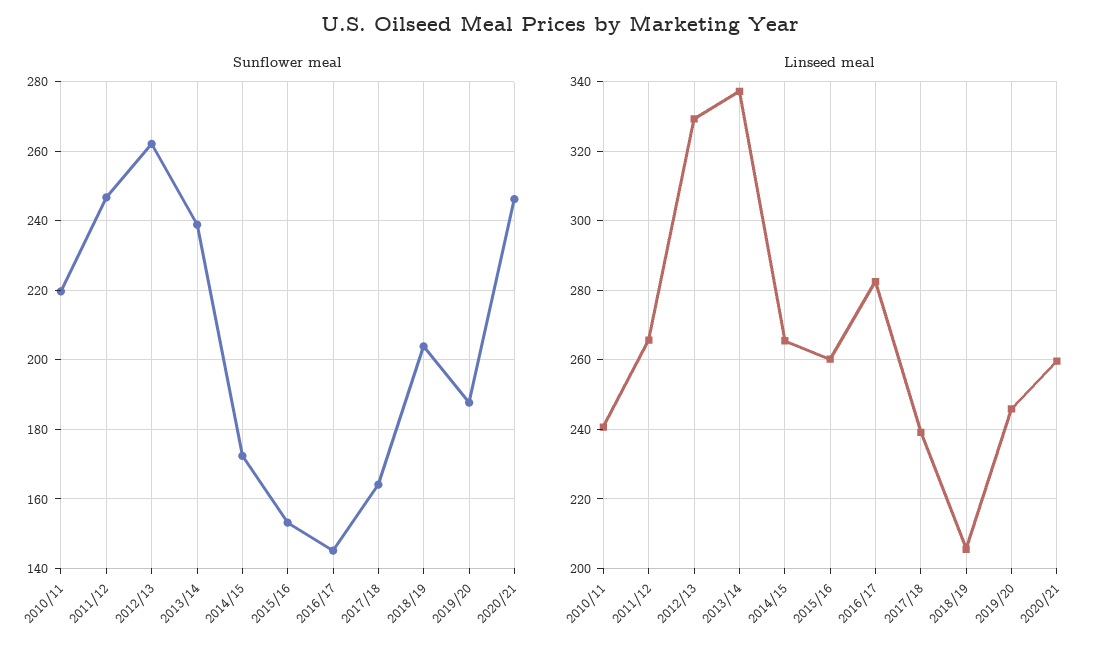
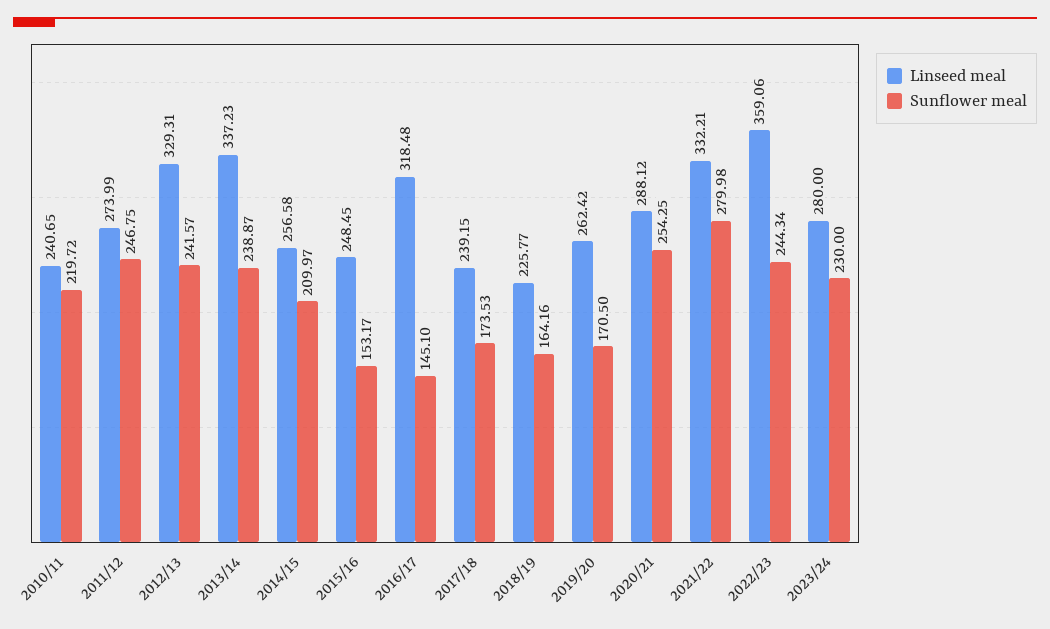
Sunflower meal, 2012/13: 262 -> 241.57
Sunflower meal, 2014/15: 172 -> 209.97
Sunflower meal, 2017/18: 164 -> 173.53
Sunflower meal, 2018/19: 204 -> 164.16
Sunflower meal, 2019/20: 188 -> 170.5
Sunflower meal, 2020/21: 246 -> 254.25
Linseed meal, 2011/12: 266 -> 273.99
Linseed meal, 2014/15: 266 -> 256.58
Linseed meal, 2015/16: 260 -> 248.45
Linseed meal, 2016/17: 282 -> 318.48
Linseed meal, 2018/19: 206 -> 225.77
Linseed meal, 2019/20: 246 -> 262.42
Linseed meal, 2020/21: 260 -> 288.12
Linseed meal, 2021/22: none -> 332.21
Sunflower meal, 2021/22: none -> 279.98
Linseed meal, 2022/23: none -> 359.06
Sunflower meal, 2022/23: none -> 244.34
Linseed meal, 2023/24: none -> 280
Sunflower meal, 2023/24: none -> 230

